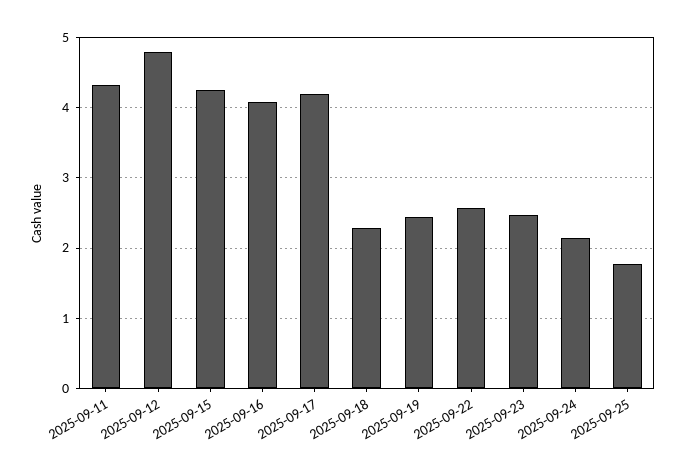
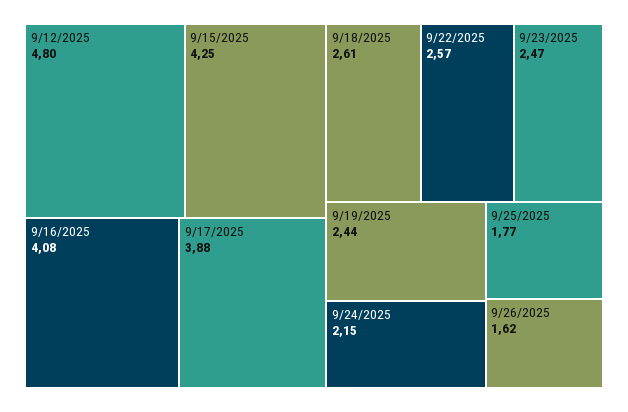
2025-09-11: 4.3 -> none
2025-09-17: 4.2 -> 3.88
2025-09-18: 2.3 -> 2.61
9/26/2025: none -> 1.62

